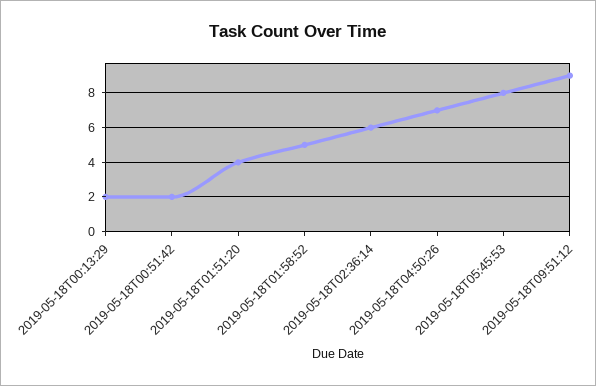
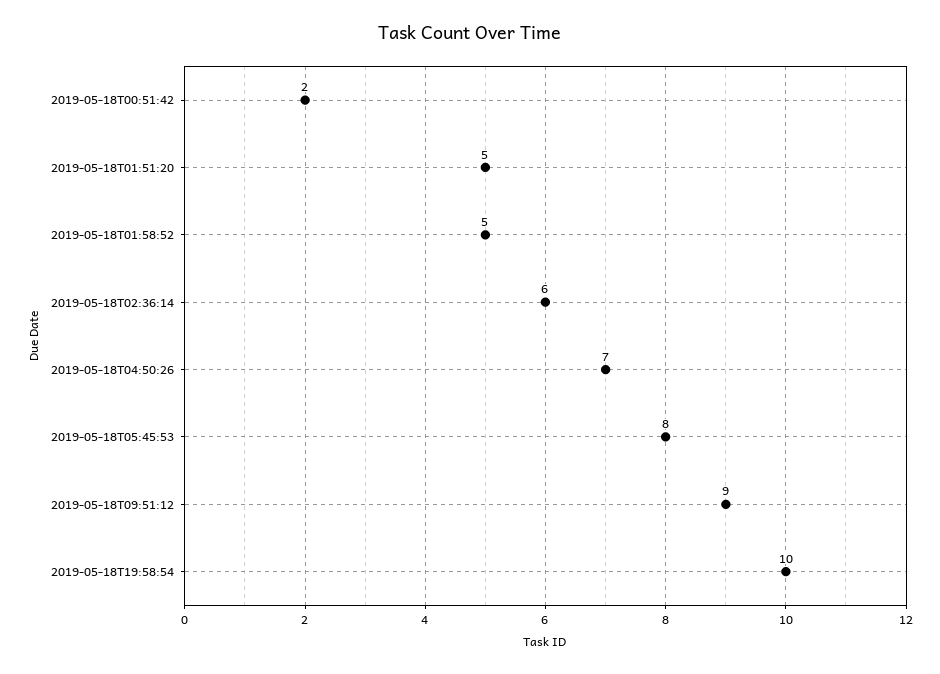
2019-05-18T00:13:29: 2 -> none
2019-05-18T01:51:20: 4 -> 5
2019-05-18T19:58:54: none -> 10

